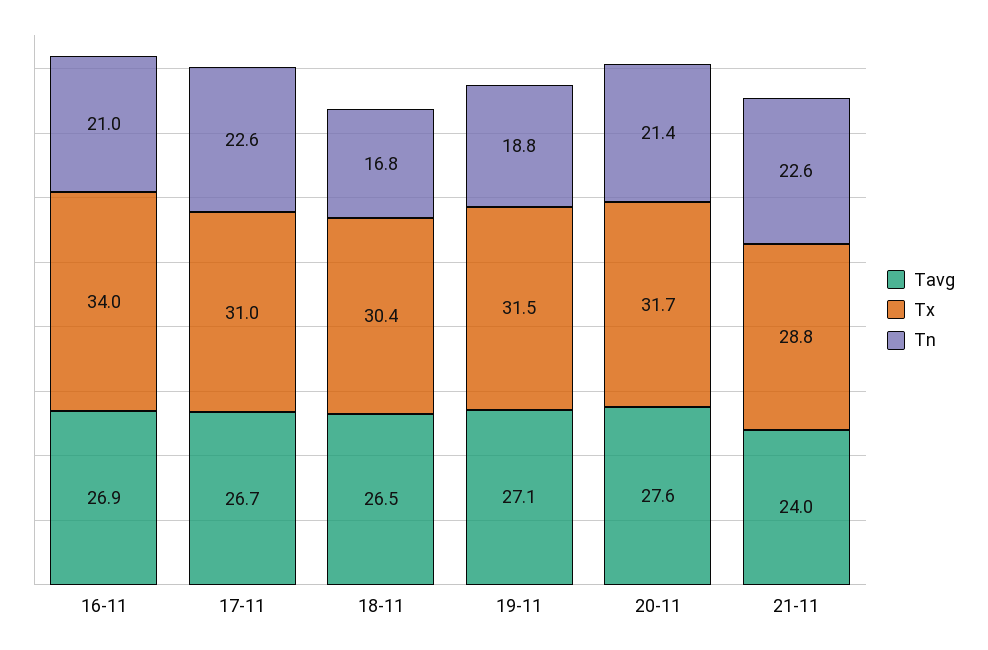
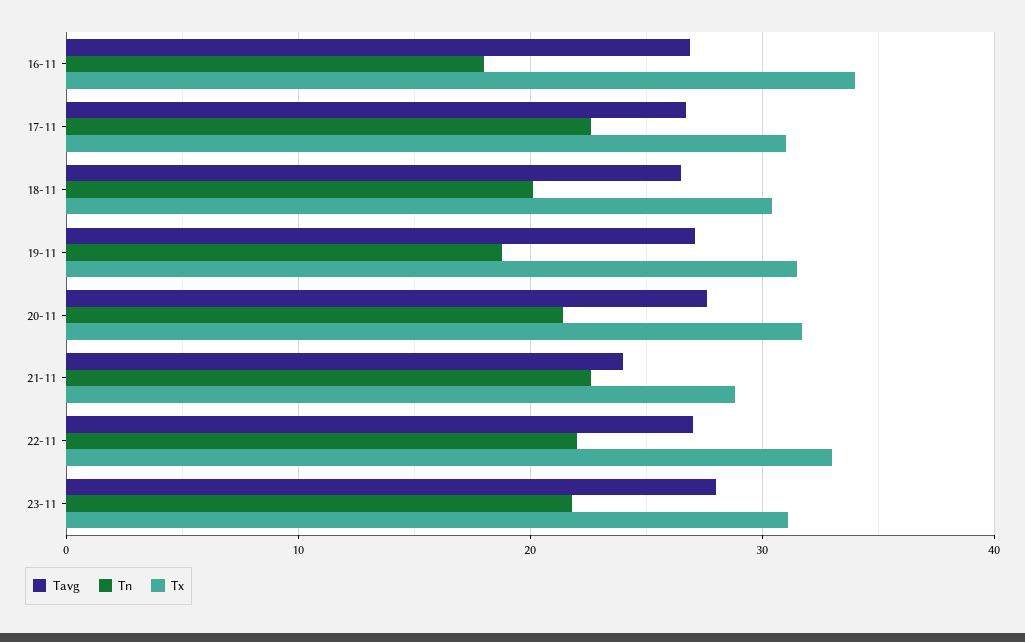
Tn, 16-11: 21 -> 18
Tn, 18-11: 16.8 -> 20
Tavg, 22-11: none -> 27
Tn, 22-11: none -> 22
Tx, 22-11: none -> 33
Tavg, 23-11: none -> 28
Tn, 23-11: none -> 22
Tx, 23-11: none -> 31

